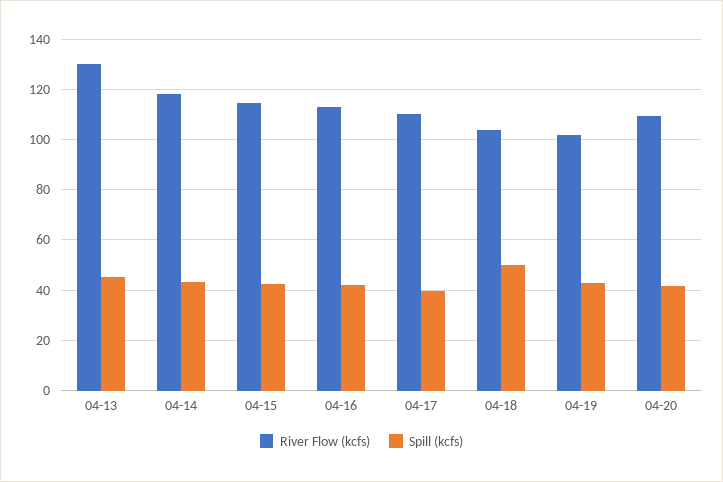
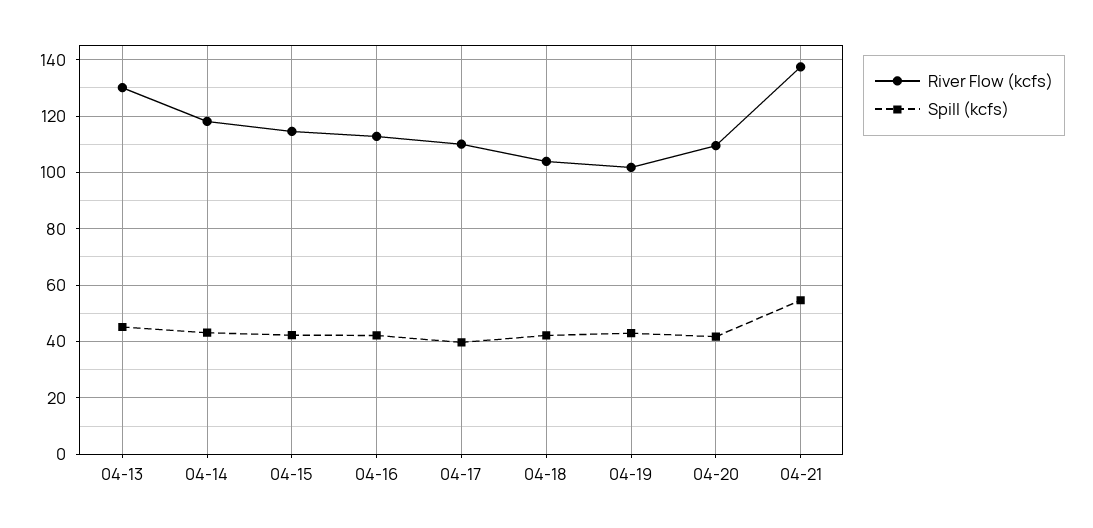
Spill (kcfs), 04-18: 50 -> 42.5
River Flow (kcfs), 04-21: none -> 137.5
Spill (kcfs), 04-21: none -> 55

